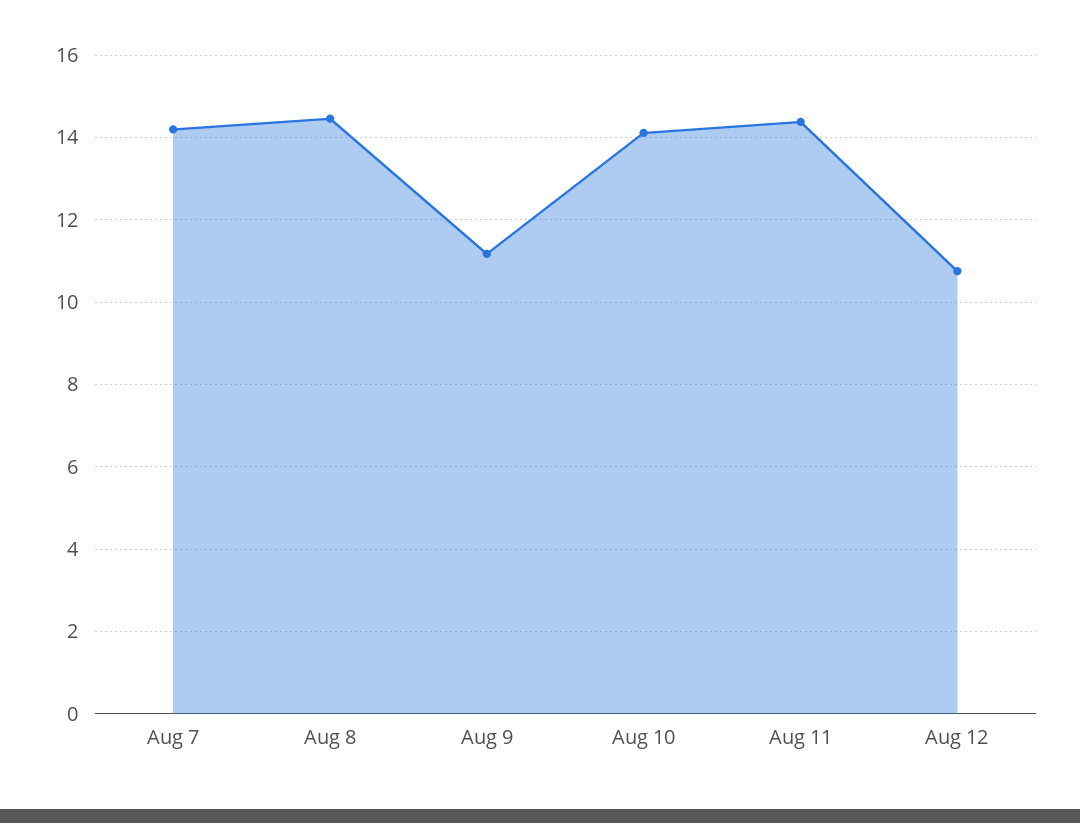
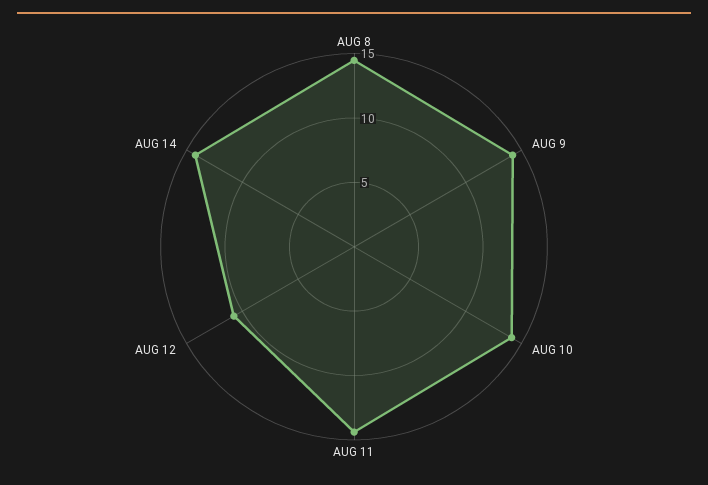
Aug 7: 14.2 -> none
Aug 9: 11.2 -> 14
AUG 14: none -> 14

